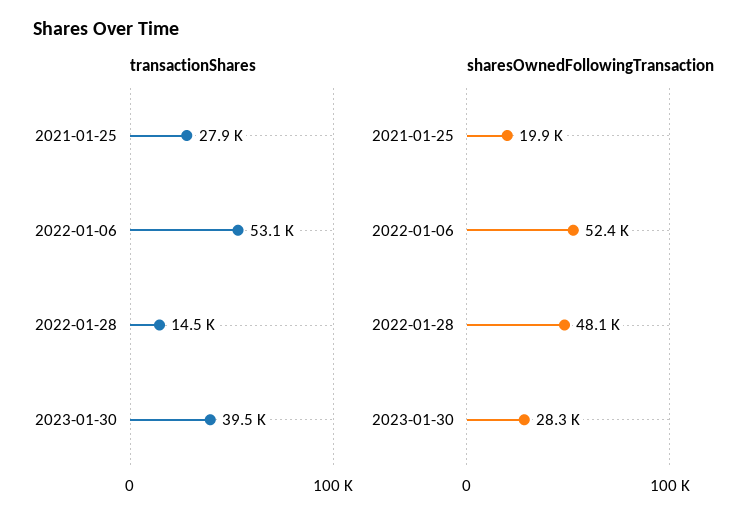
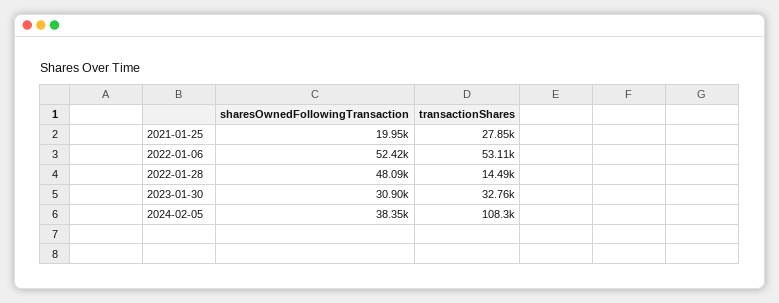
transactionShares, 2023-01-30: 39500 -> 32760
sharesOwnedFollowingTransaction, 2023-01-30: 28300 -> 30900
sharesOwnedFollowingTransaction, 2024-02-05: none -> 38350
transactionShares, 2024-02-05: none -> 108300

